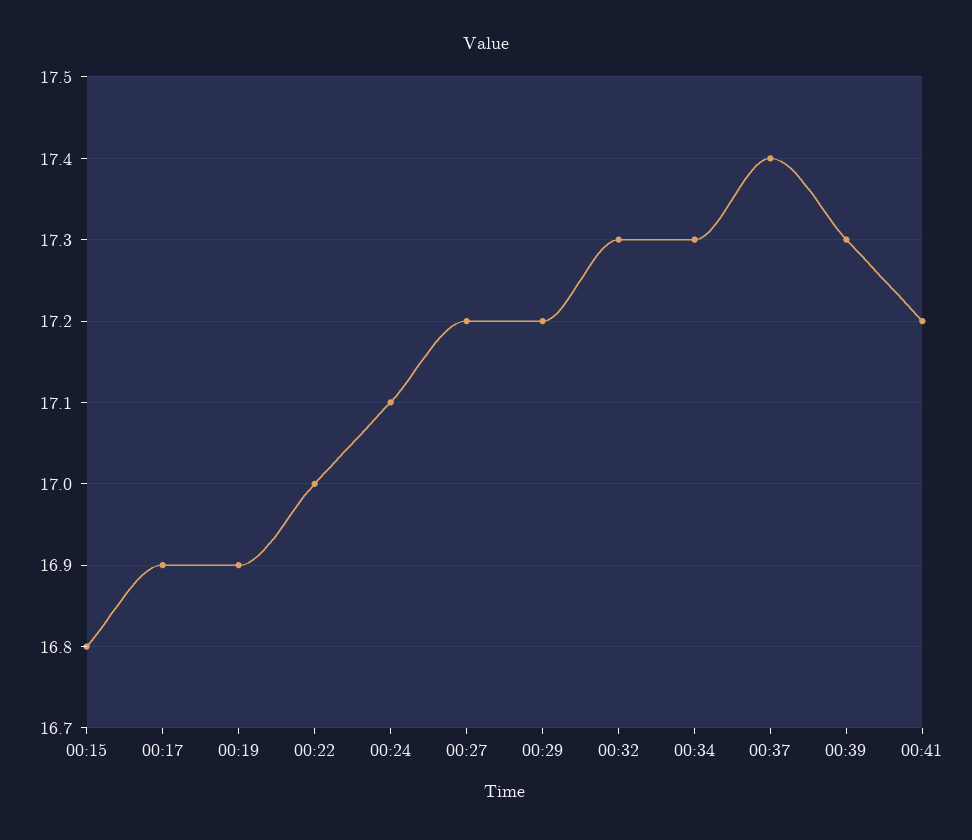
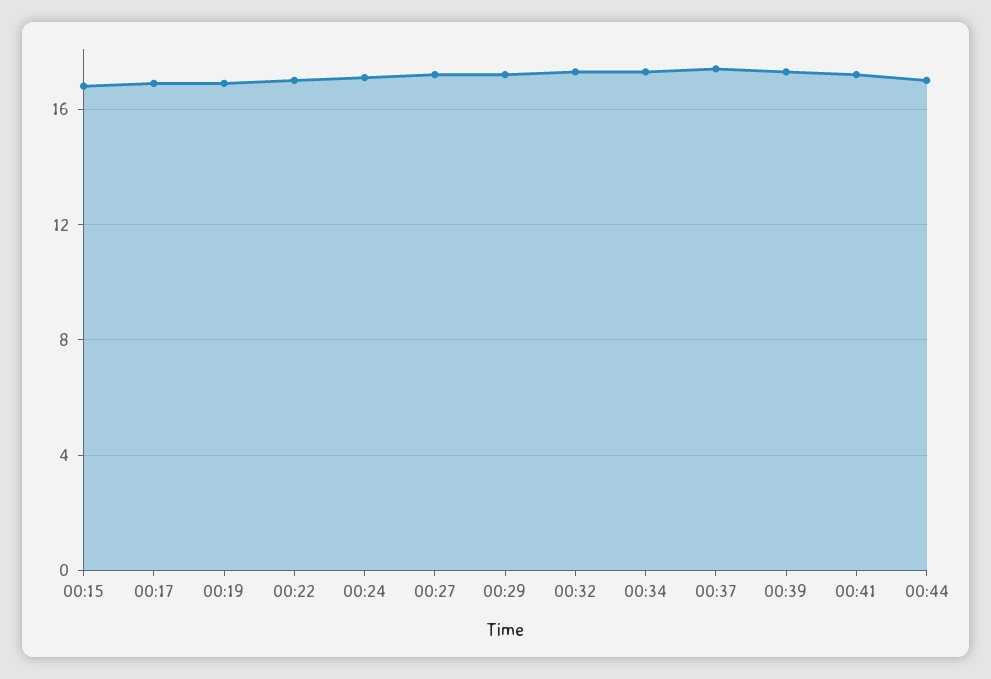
00:44: none -> 17

